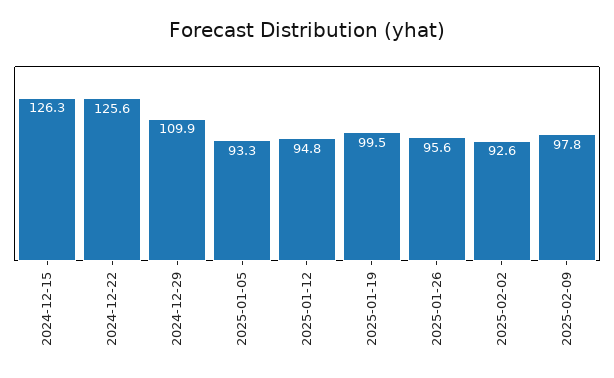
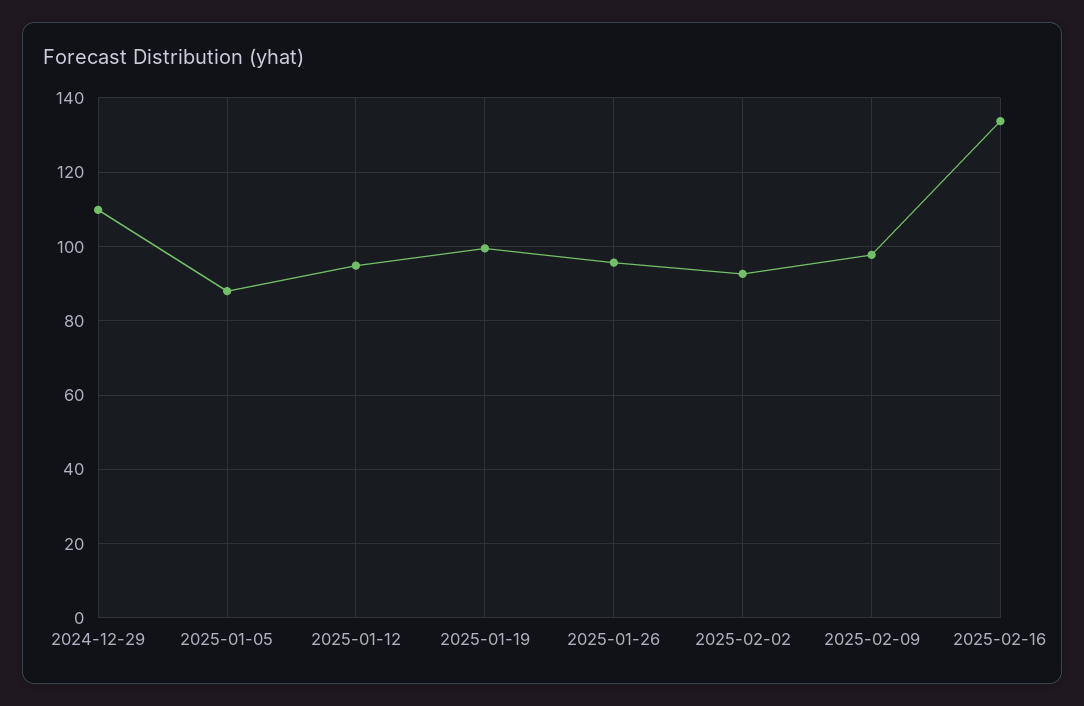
2024-12-15: 126.3 -> none
2024-12-22: 125.6 -> none
2025-01-05: 93.3 -> 88
2025-02-16: none -> 134

